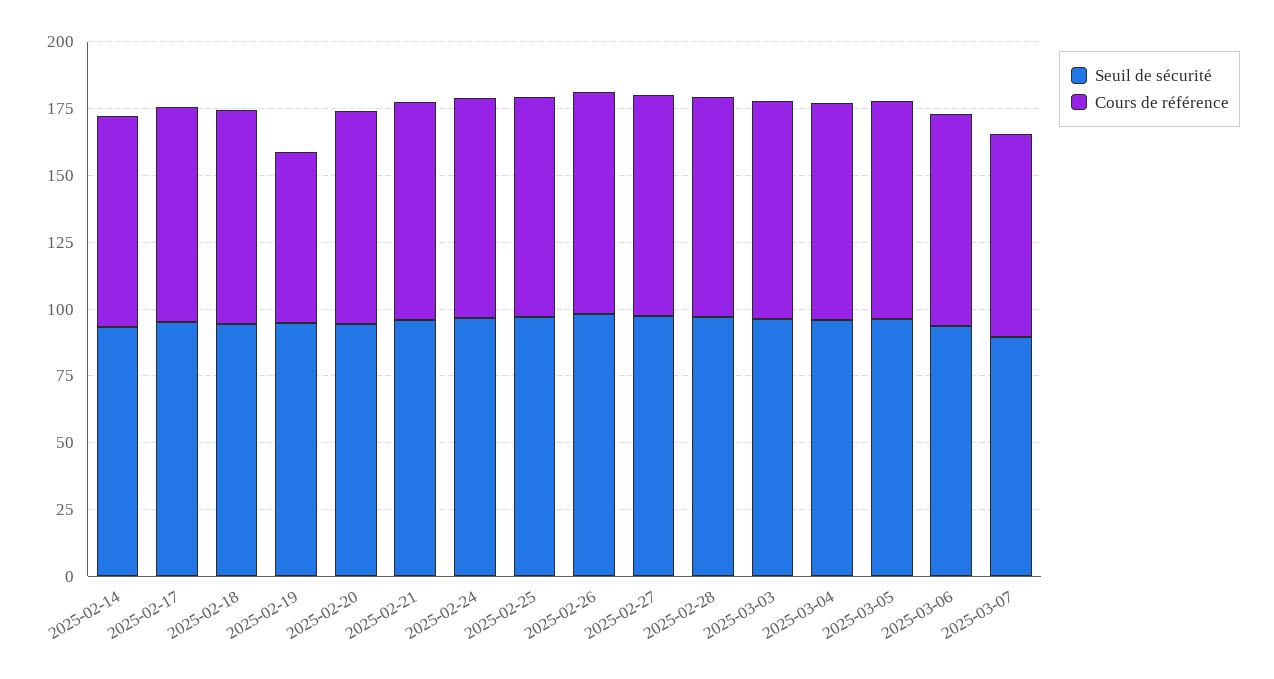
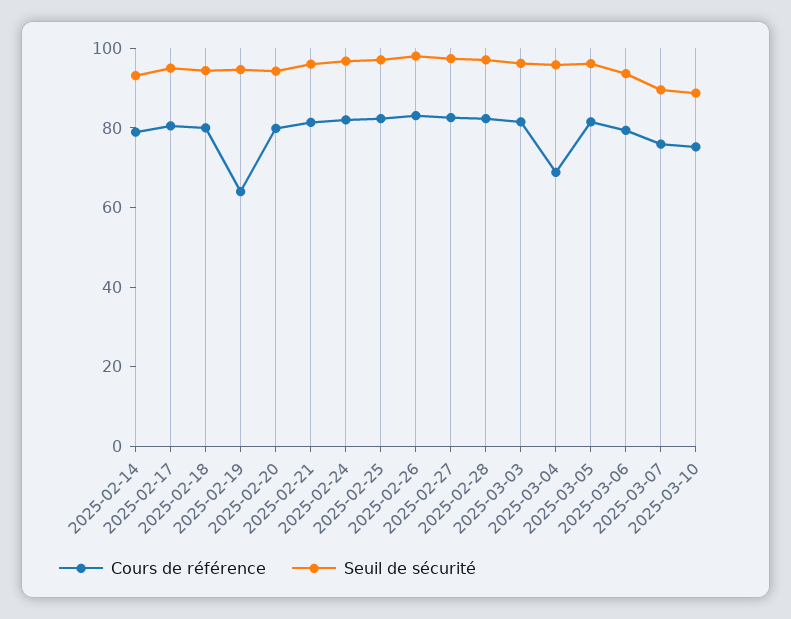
Cours de référence, 2025-03-04: 80 -> 70
Cours de référence, 2025-03-10: none -> 75
Seuil de sécurité, 2025-03-10: none -> 90

